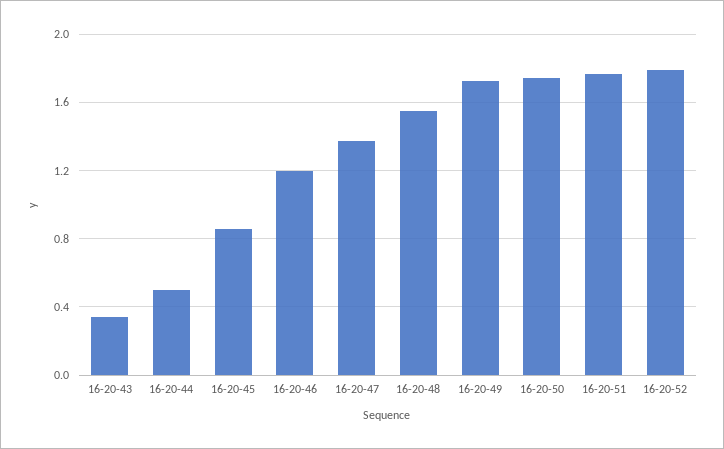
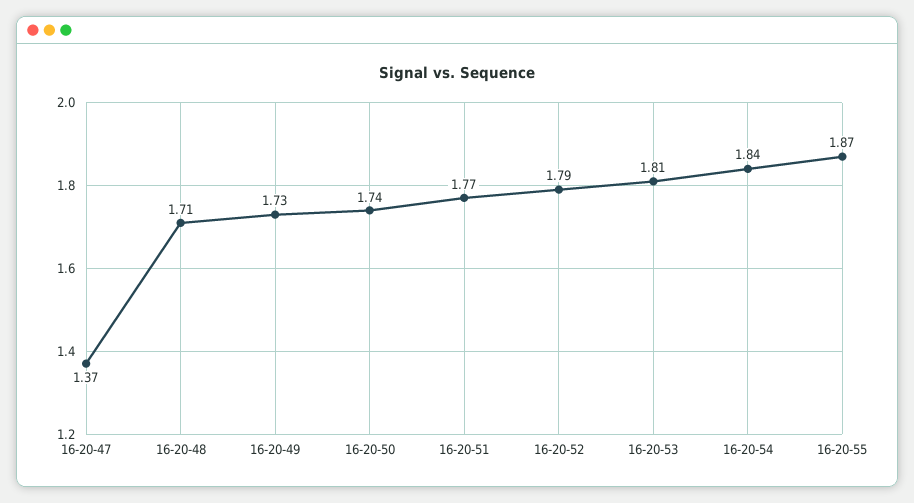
16-20-43: 0.35 -> none
16-20-44: 0.5 -> none
16-20-45: 0.85 -> none
16-20-46: 1.2 -> none
16-20-48: 1.55 -> 1.71
16-20-53: none -> 1.81
16-20-54: none -> 1.84
16-20-55: none -> 1.87

